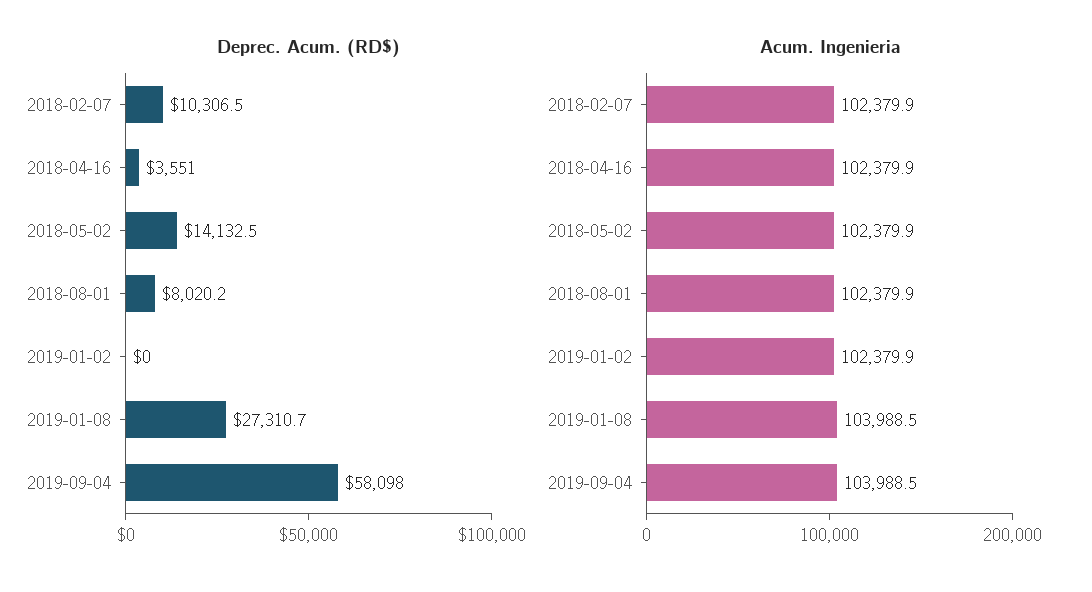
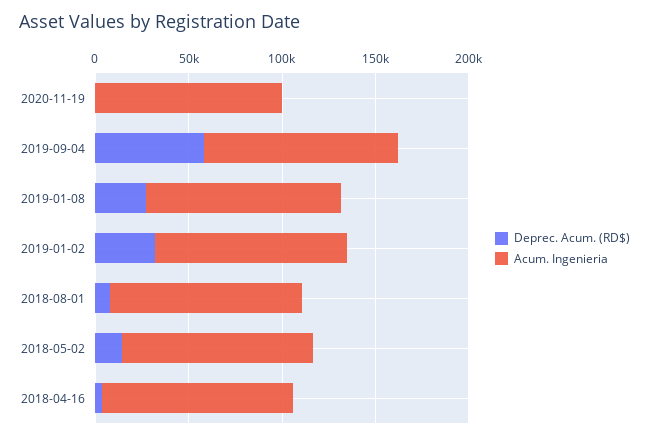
Deprec. Acum. (RD$), 2018-02-07: 10306.5 -> none
Deprec. Acum. (RD$), 2019-01-02: 0 -> 30000
Acum. Ingenieria, 2018-02-07: 102379.9 -> none
Deprec. Acum. (RD$), 2020-11-19: none -> 0
Acum. Ingenieria, 2020-11-19: none -> 100000

